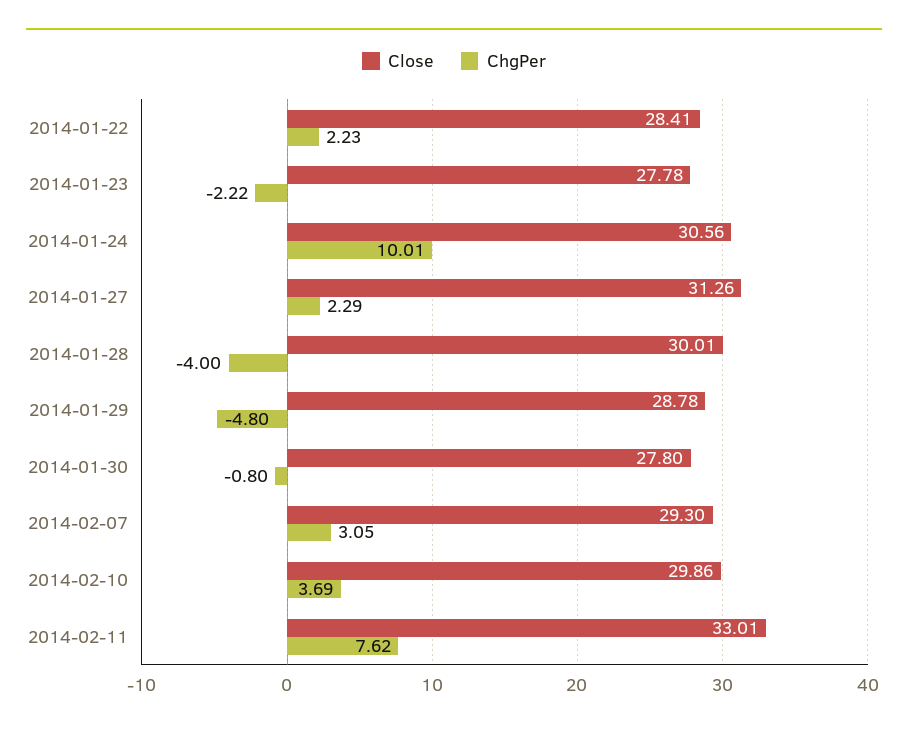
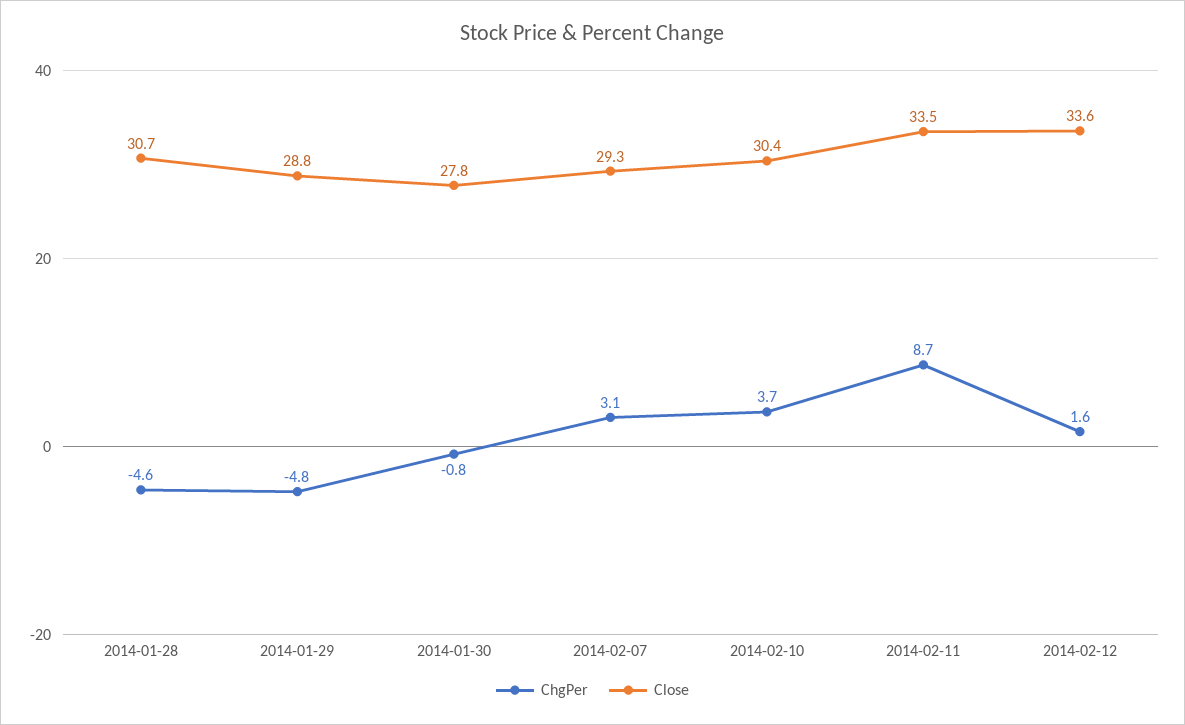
Close, 2014-01-22: 28.41 -> none
ChgPer, 2014-01-22: 2.23 -> none
Close, 2014-01-23: 27.78 -> none
ChgPer, 2014-01-23: -2.22 -> none
Close, 2014-01-24: 30.56 -> none
ChgPer, 2014-01-24: 10.01 -> none
Close, 2014-01-27: 31.26 -> none
ChgPer, 2014-01-27: 2.29 -> none
Close, 2014-01-28: 30.01 -> 30.7
ChgPer, 2014-01-28: -4 -> -4.6
Close, 2014-02-10: 29.86 -> 30.4
Close, 2014-02-11: 33.01 -> 33.5
ChgPer, 2014-02-11: 7.62 -> 8.7
ChgPer, 2014-02-12: none -> 1.6
Close, 2014-02-12: none -> 33.6

